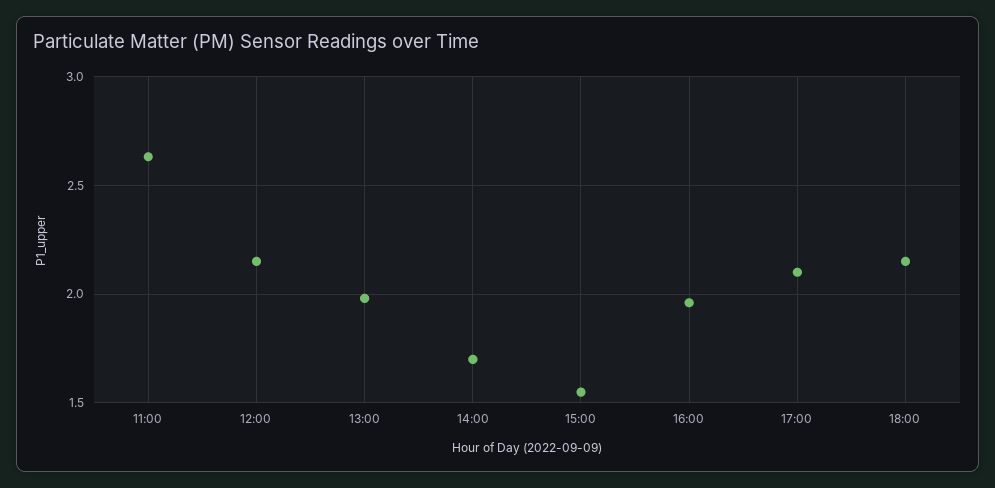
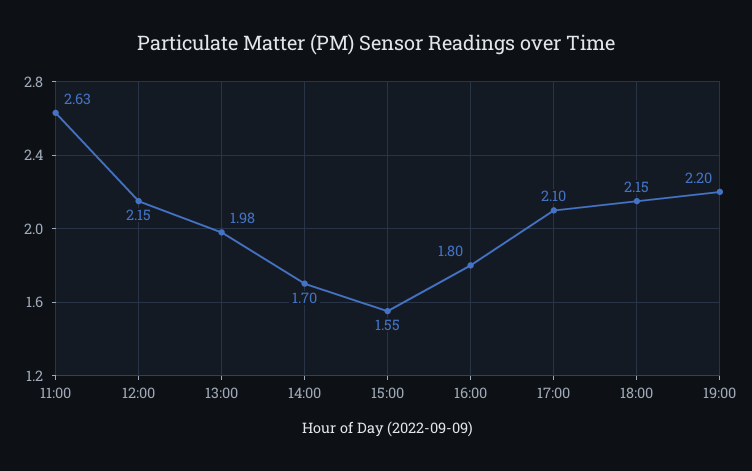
16:00: 1.95 -> 1.8
19:00: none -> 2.2

